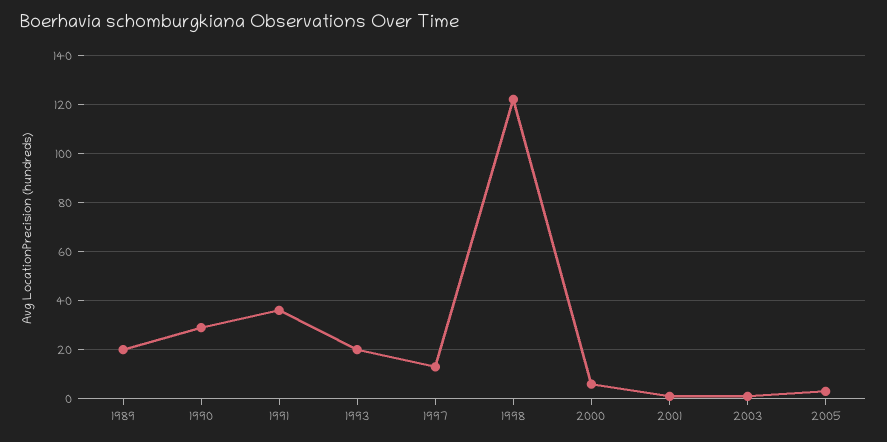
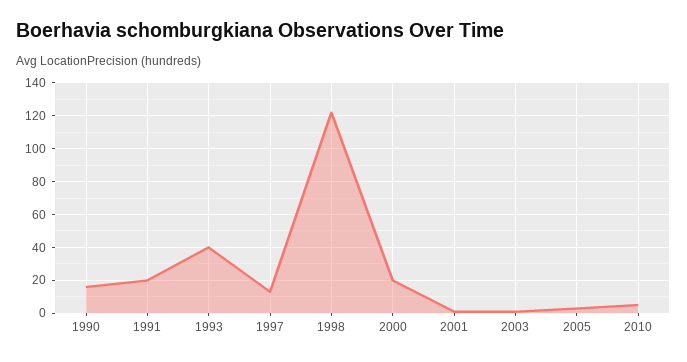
1989: 20 -> none
1990: 30 -> 15
1991: 35 -> 20
1993: 20 -> 40
2000: 5 -> 20
2010: none -> 5

